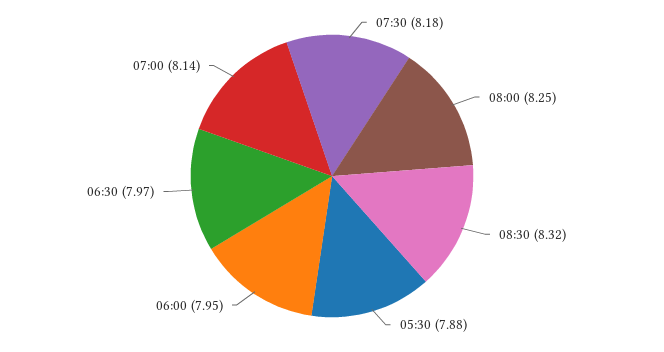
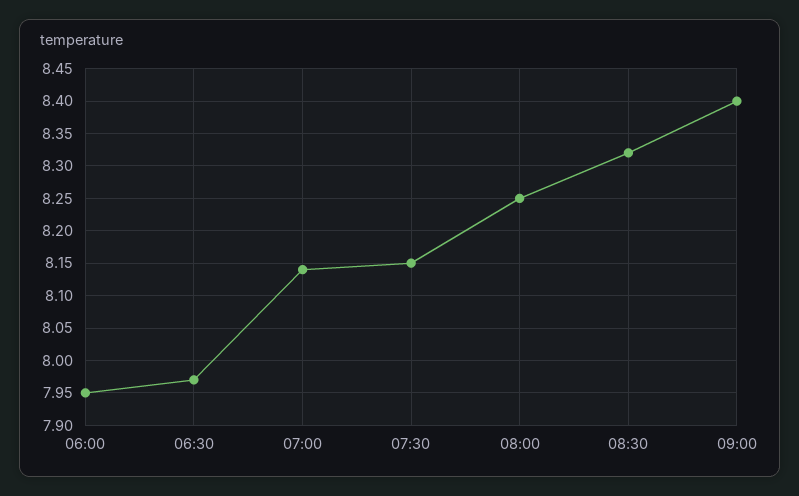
07:30: 8.18 -> 8.15
05:30: 7.88 -> none
09:00: none -> 8.4

